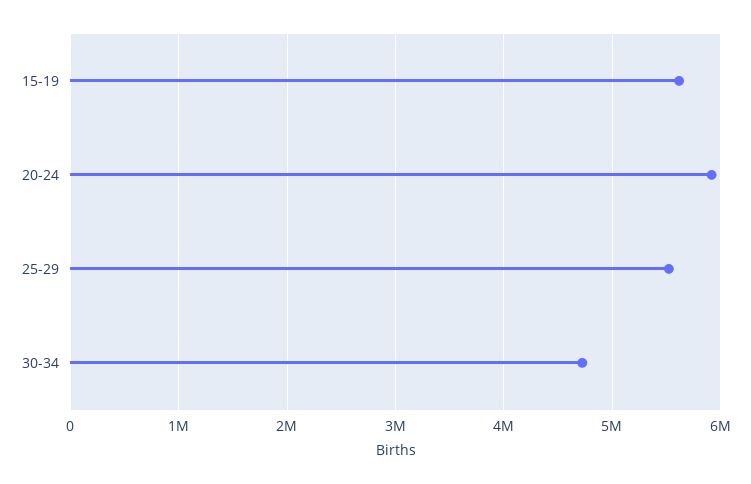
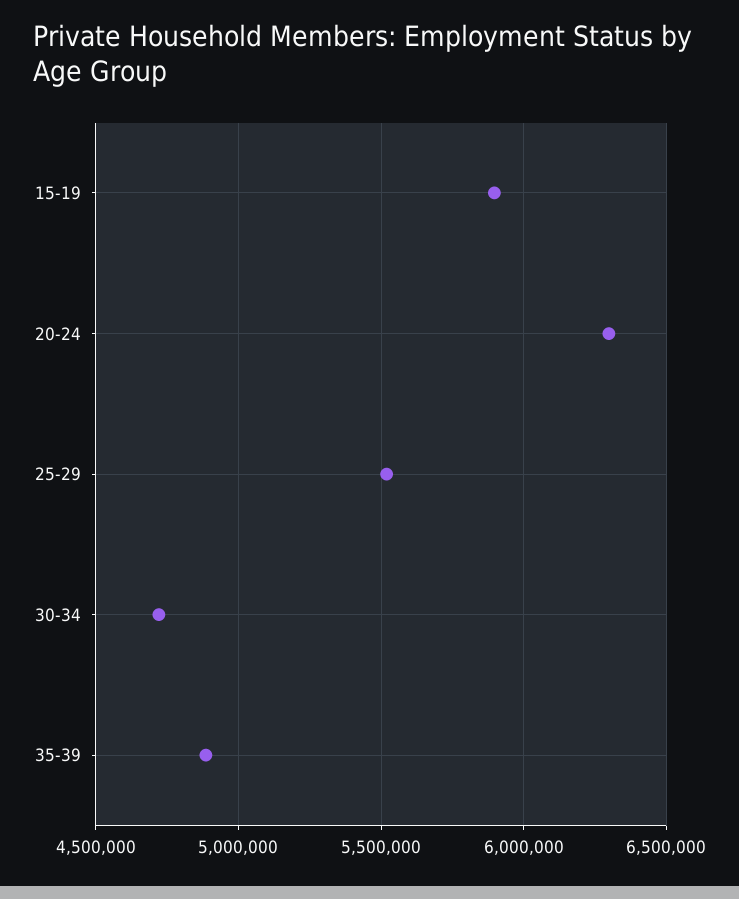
15-19: 5600000 -> 5900000
20-24: 5900000 -> 6300000
35-39: none -> 4900000

